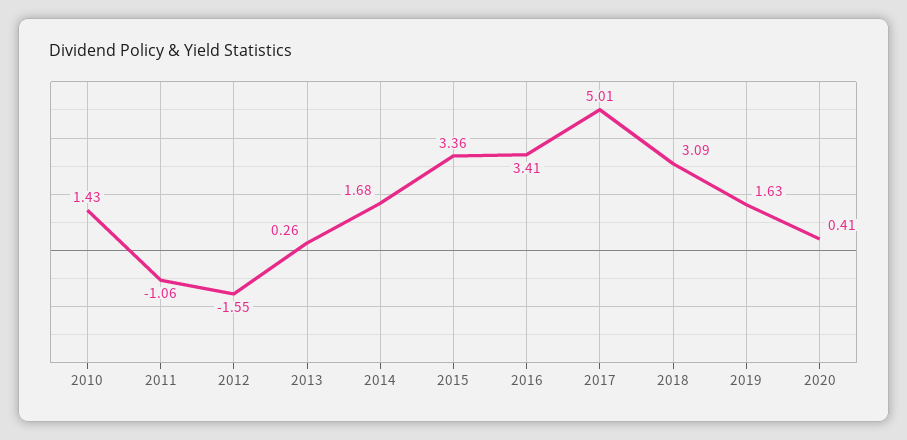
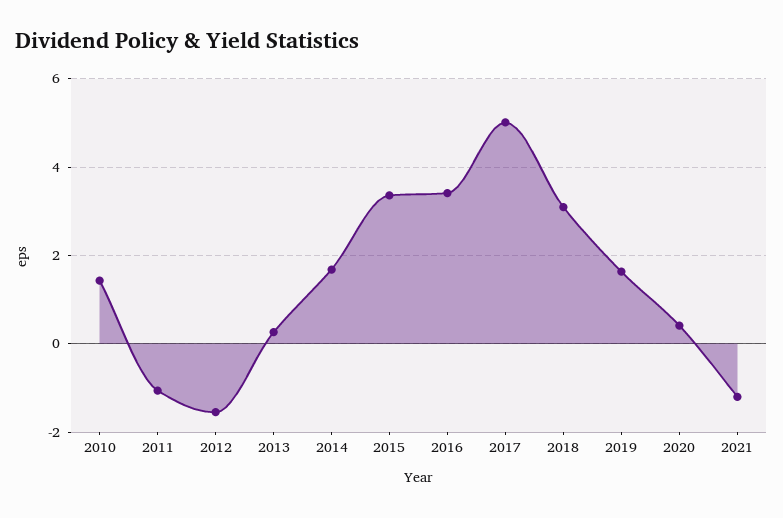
2021: none -> -1.2

